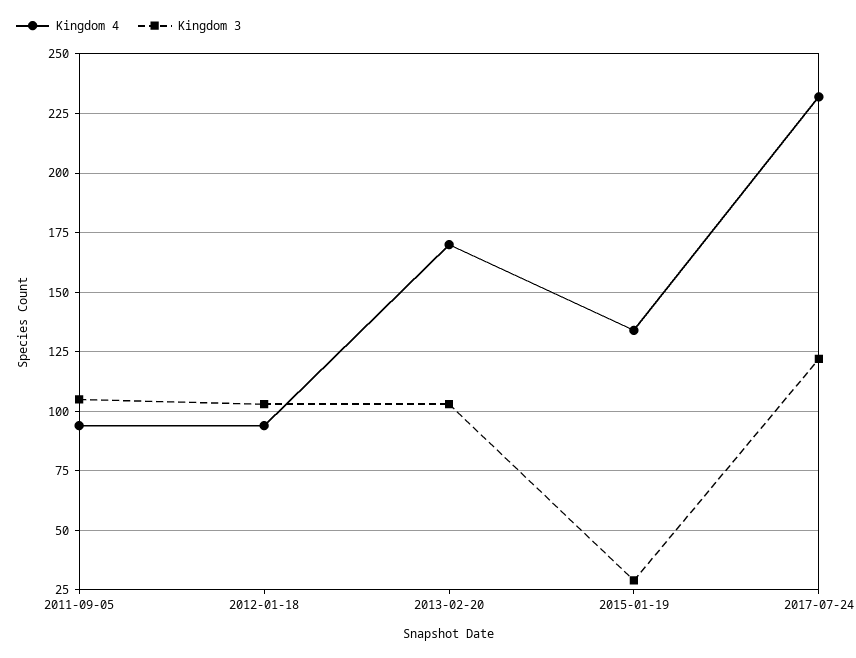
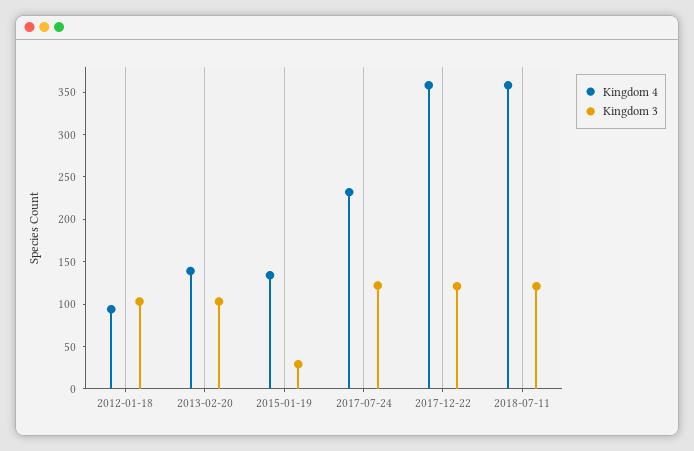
Kingdom 4, 2011-09-05: 95 -> none
Kingdom 3, 2011-09-05: 105 -> none
Kingdom 4, 2013-02-20: 170 -> 140
Kingdom 4, 2017-12-22: none -> 360
Kingdom 3, 2017-12-22: none -> 120
Kingdom 4, 2018-07-11: none -> 360
Kingdom 3, 2018-07-11: none -> 120

